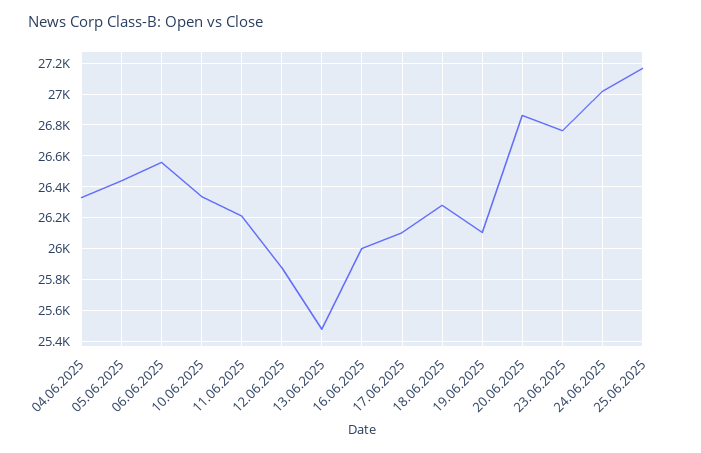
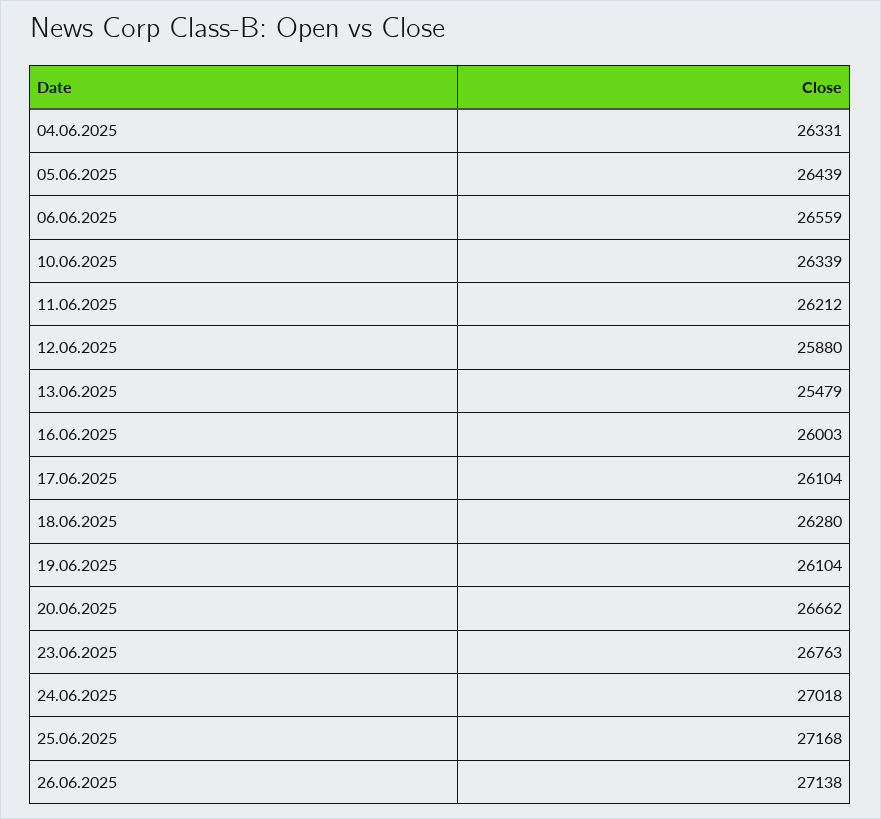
20.06.2025: 26850 -> 26662
26.06.2025: none -> 27138

